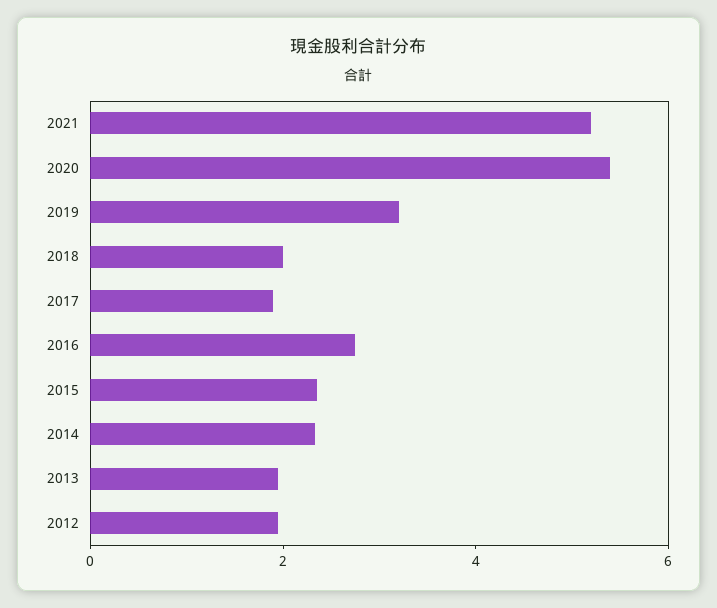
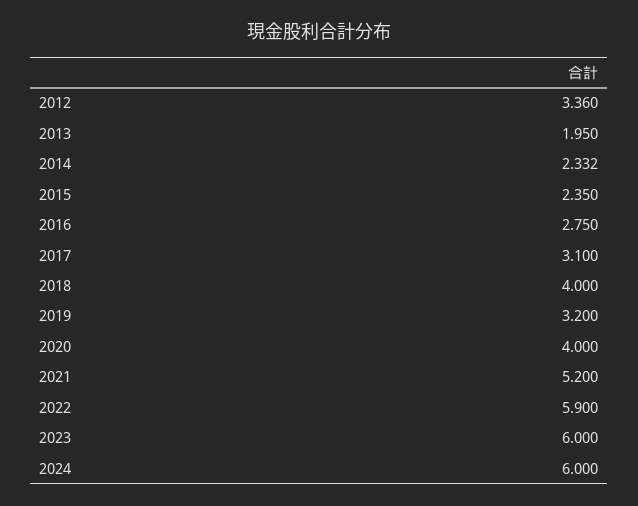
2020: 5.5 -> 4
2018: 2 -> 4
2017: 2 -> 3.1
2012: 2 -> 3.36
2022: none -> 5.9
2023: none -> 6
2024: none -> 6

